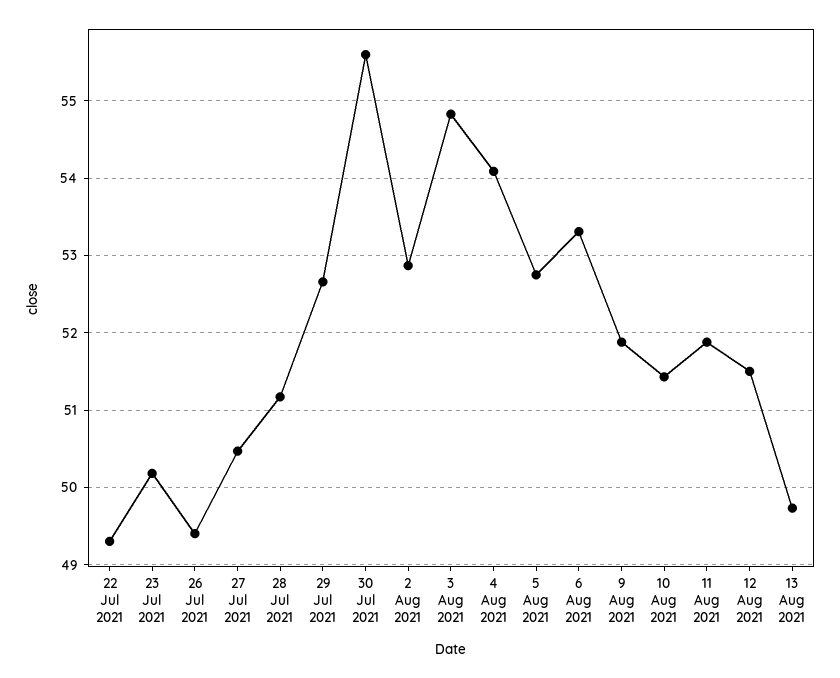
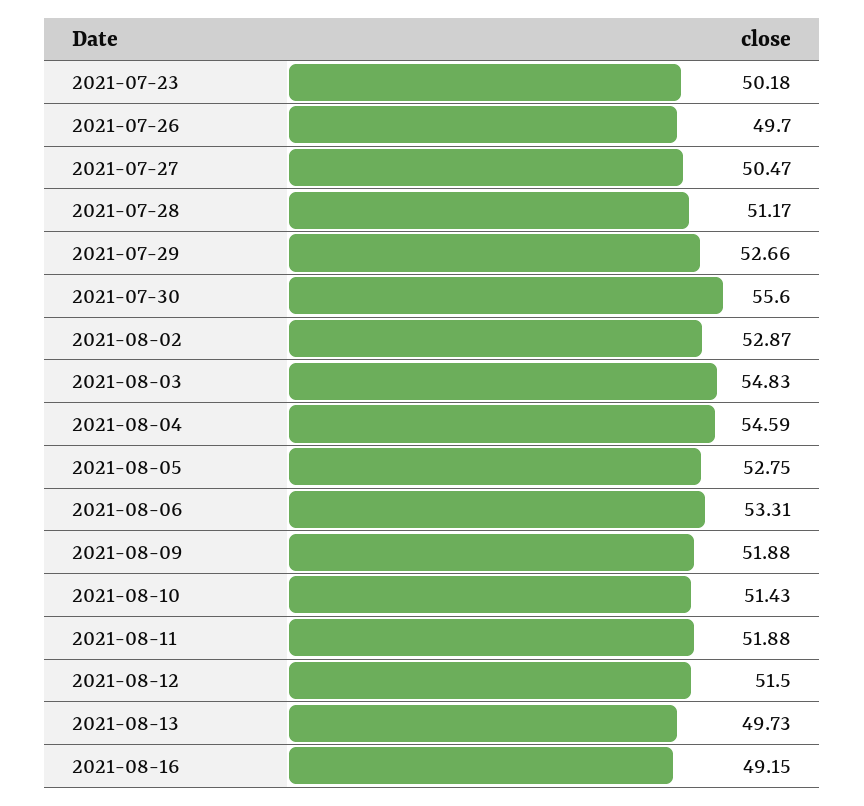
22 Jul 2021: 49.3 -> none
26 Jul 2021: 49.4 -> 49.7
4 Aug 2021: 54.1 -> 54.59
2021-08-16: none -> 49.15

